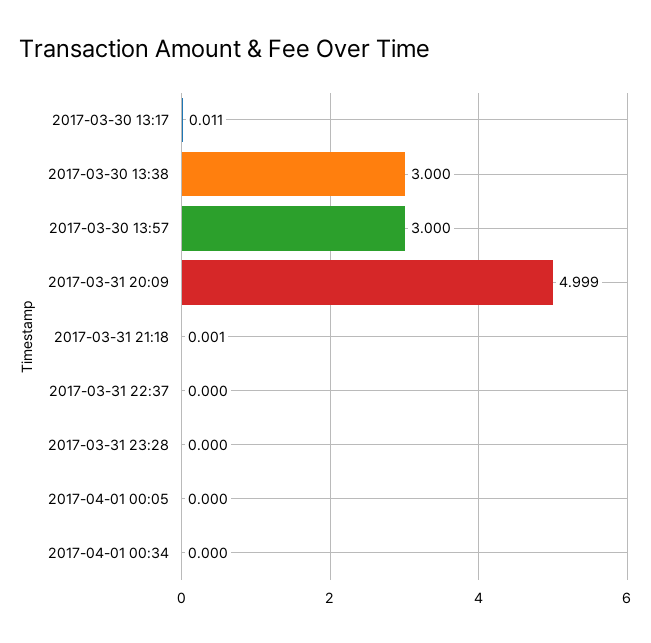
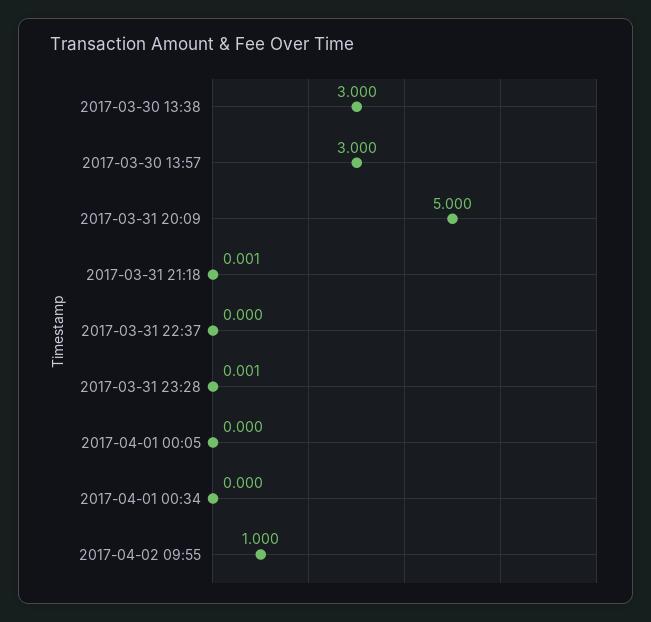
2017-03-30 13:17: 0.011 -> none
2017-03-31 20:09: 4.999 -> 5
2017-03-31 23:28: 0 -> 0.001
2017-04-02 09:55: none -> 1

